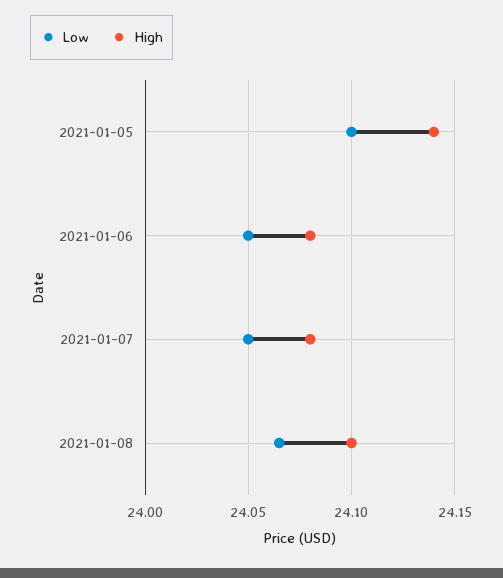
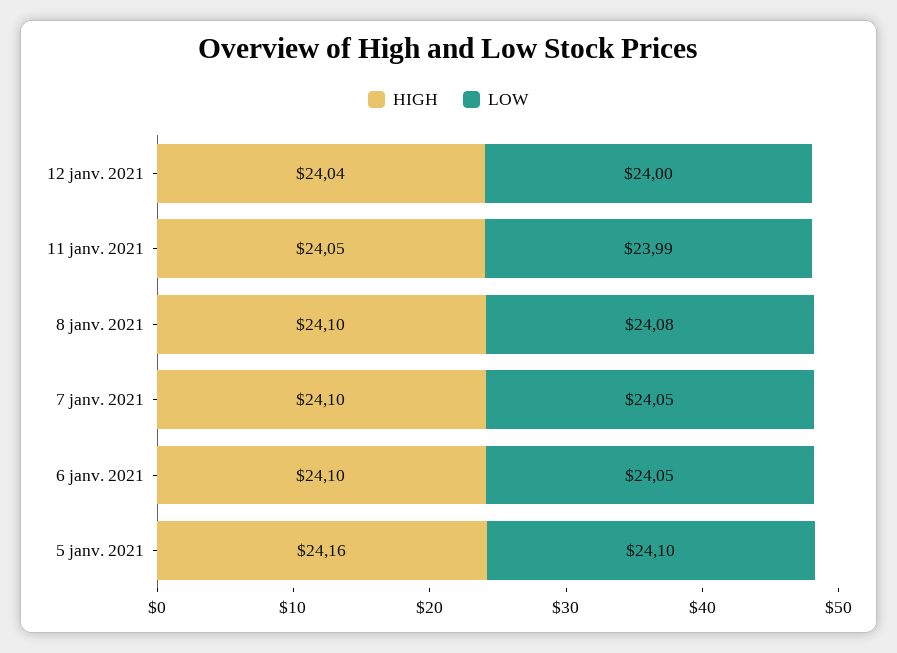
High, 2021-01-05: 24.14 -> 24.16
High, 2021-01-06: 24.08 -> 24.1
High, 2021-01-07: 24.08 -> 24.1
Low, 2021-01-08: 24.065 -> 24.08
High, 12 janv. 2021: none -> 24.04
Low, 12 janv. 2021: none -> 24
High, 11 janv. 2021: none -> 24.05
Low, 11 janv. 2021: none -> 23.99

